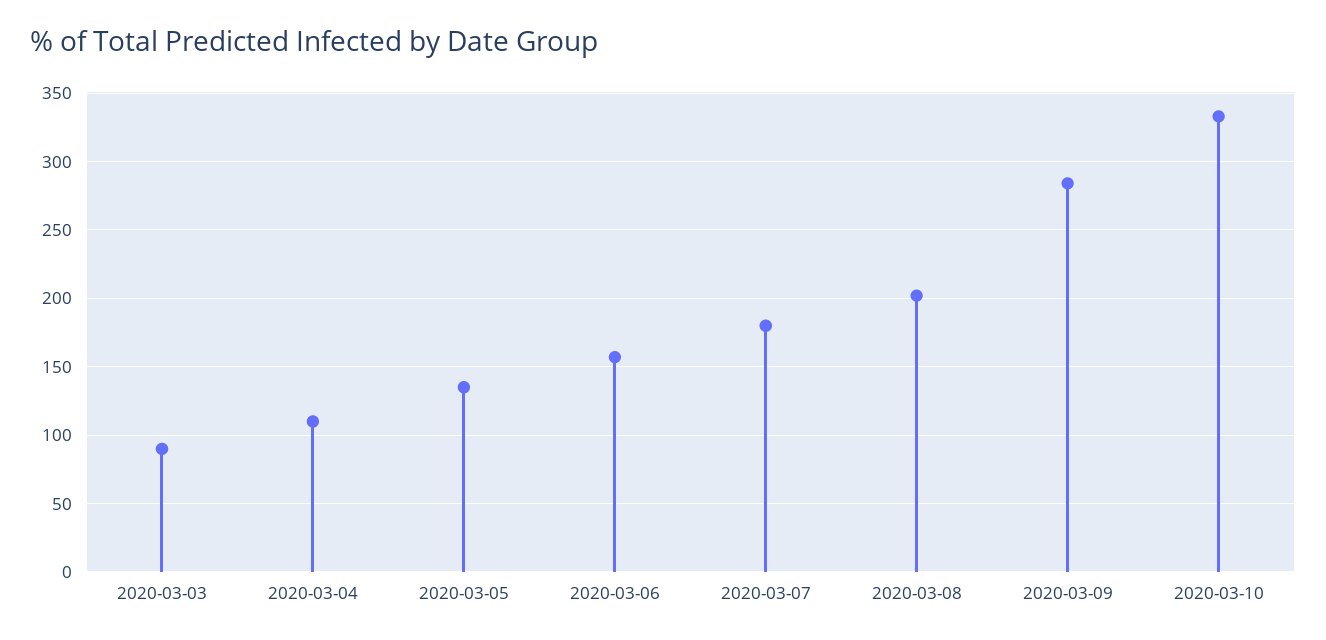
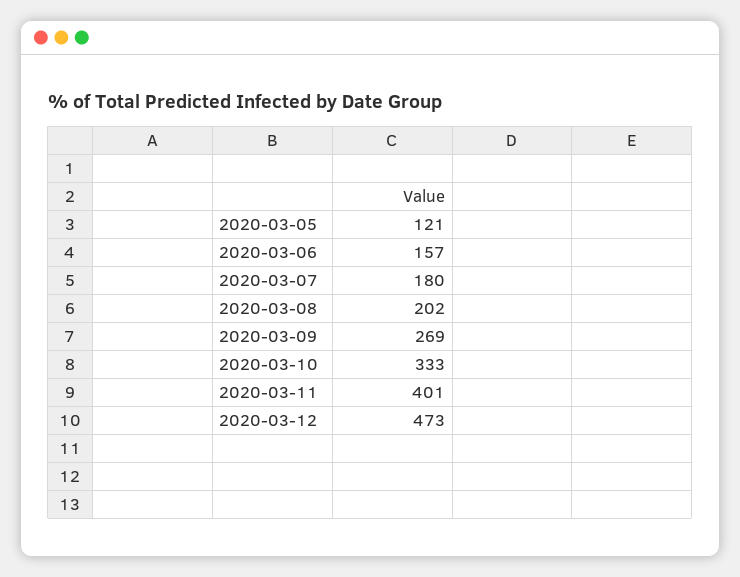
2020-03-03: 90 -> none
2020-03-04: 110 -> none
2020-03-05: 135 -> 121
2020-03-09: 285 -> 269
2020-03-11: none -> 401
2020-03-12: none -> 473

